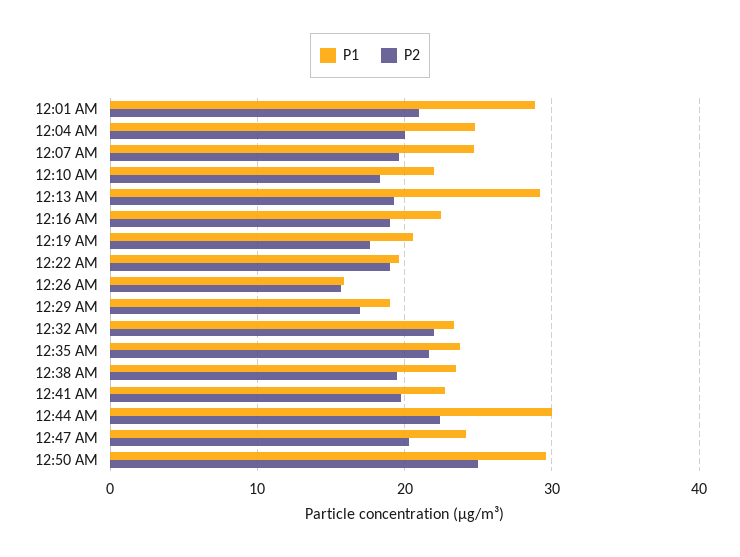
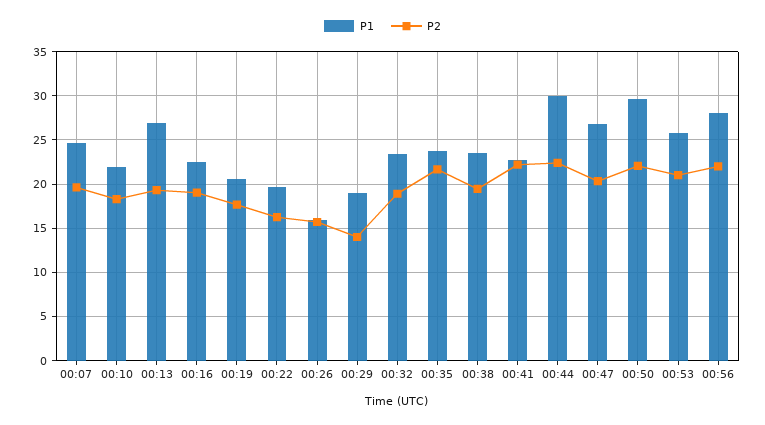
P1, 12:01 AM: 29 -> none
P2, 12:01 AM: 21 -> none
P1, 12:04 AM: 25 -> none
P2, 12:04 AM: 20 -> none
P1, 12:13 AM: 29 -> 27
P2, 12:22 AM: 19 -> 16
P2, 12:29 AM: 17 -> 14
P2, 12:32 AM: 22 -> 19
P2, 12:41 AM: 20 -> 22
P1, 12:47 AM: 24 -> 27
P2, 12:50 AM: 25 -> 22
P1, 00:53: none -> 26
P2, 00:53: none -> 21
P1, 00:56: none -> 28
P2, 00:56: none -> 22

